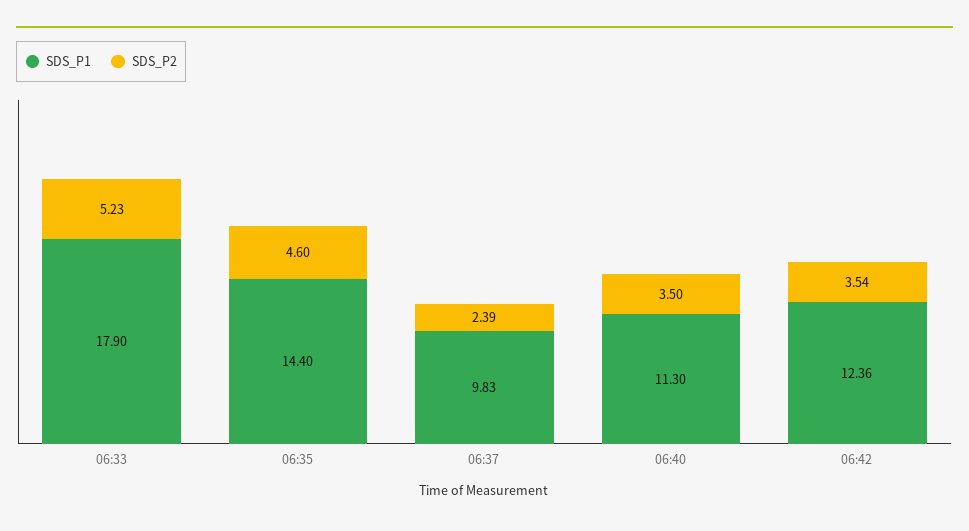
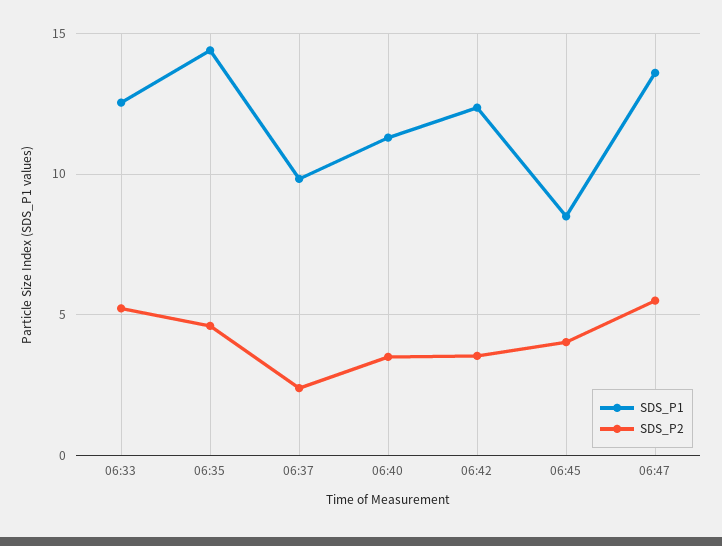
SDS_P1, 06:33: 17.9 -> 12.5
SDS_P1, 06:45: none -> 8.5
SDS_P2, 06:45: none -> 4
SDS_P1, 06:47: none -> 13.5
SDS_P2, 06:47: none -> 5.5

